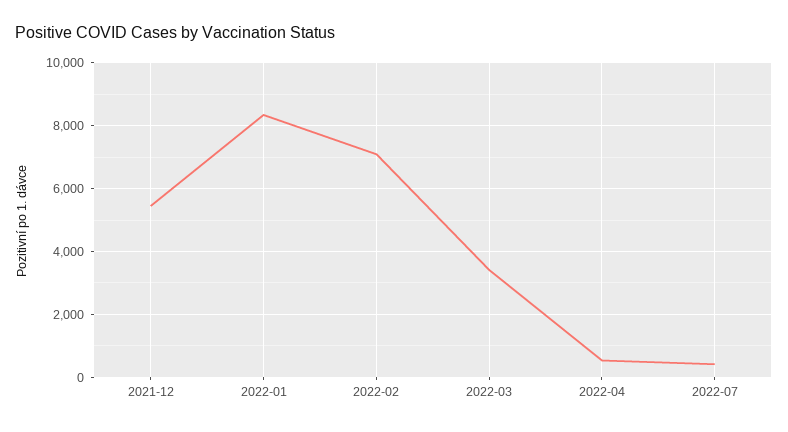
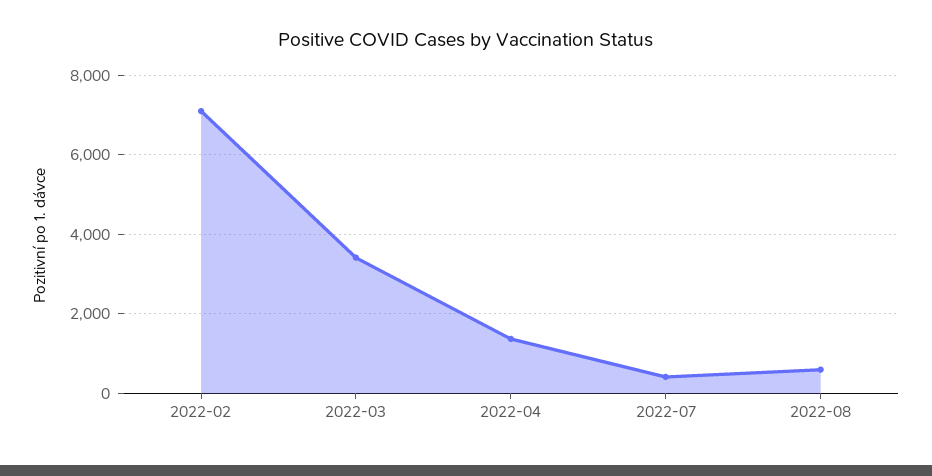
2021-12: 5400 -> none
2022-01: 8400 -> none
2022-04: 600 -> 1400
2022-08: none -> 600

